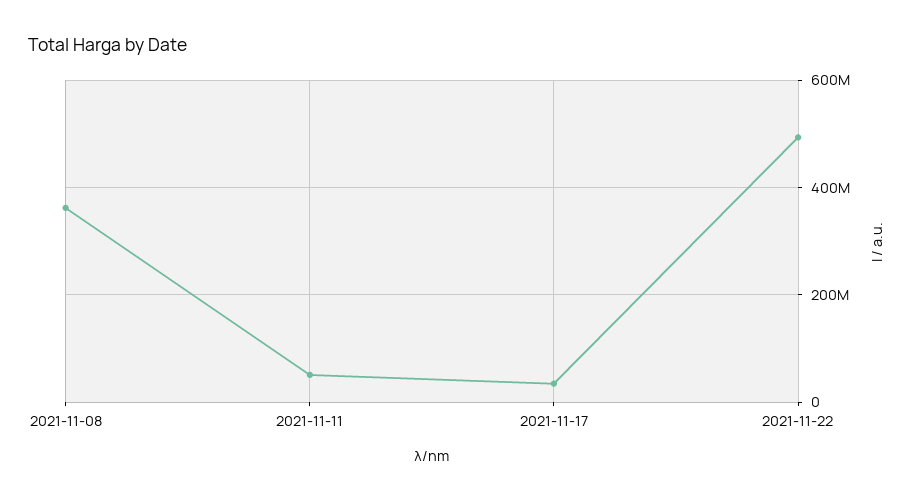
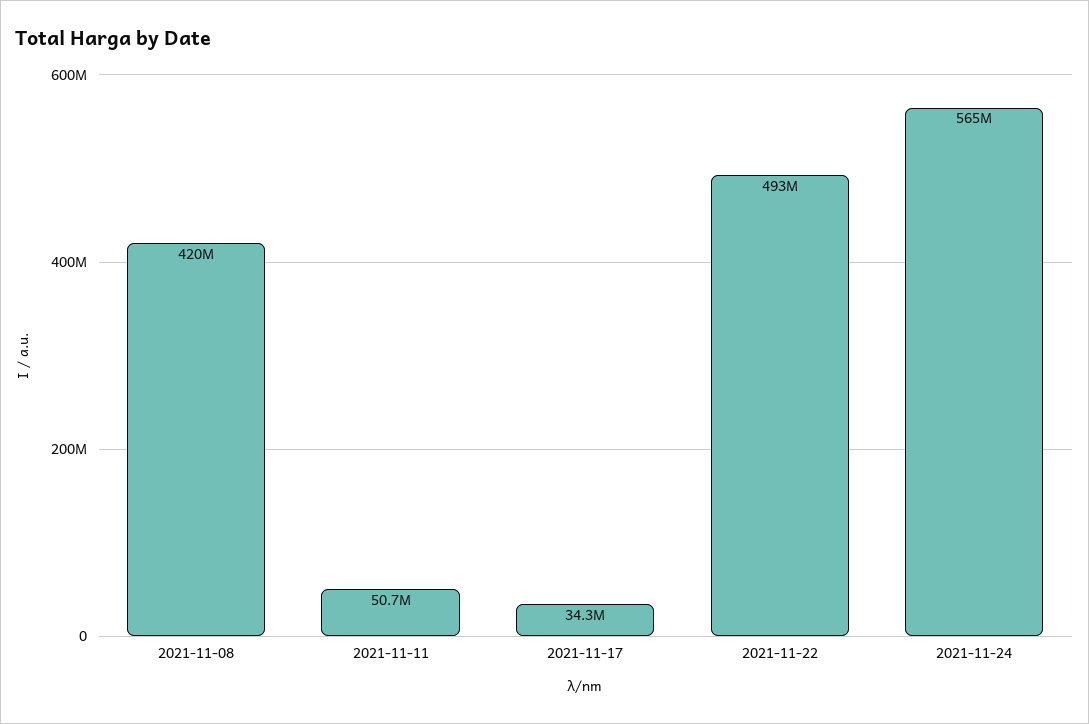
2021-11-08: 360000000 -> 420000000
2021-11-24: none -> 565000000

